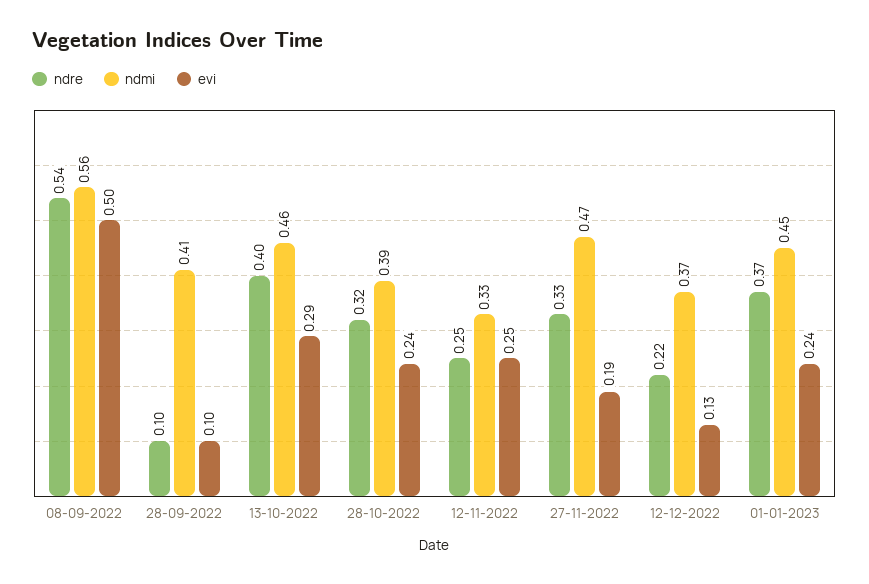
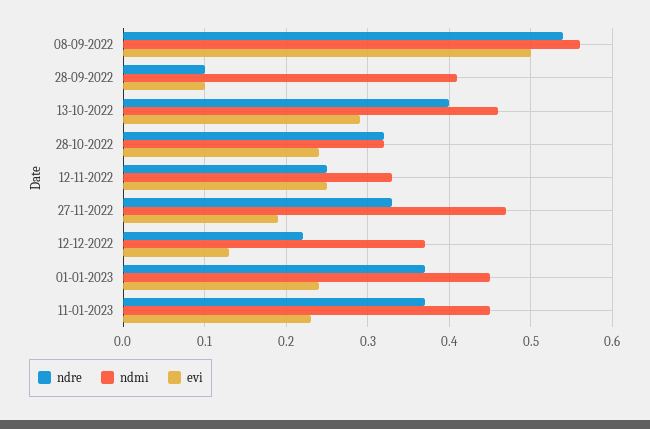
ndmi, 28-10-2022: 0.39 -> 0.32
ndre, 11-01-2023: none -> 0.37
ndmi, 11-01-2023: none -> 0.45
evi, 11-01-2023: none -> 0.23

